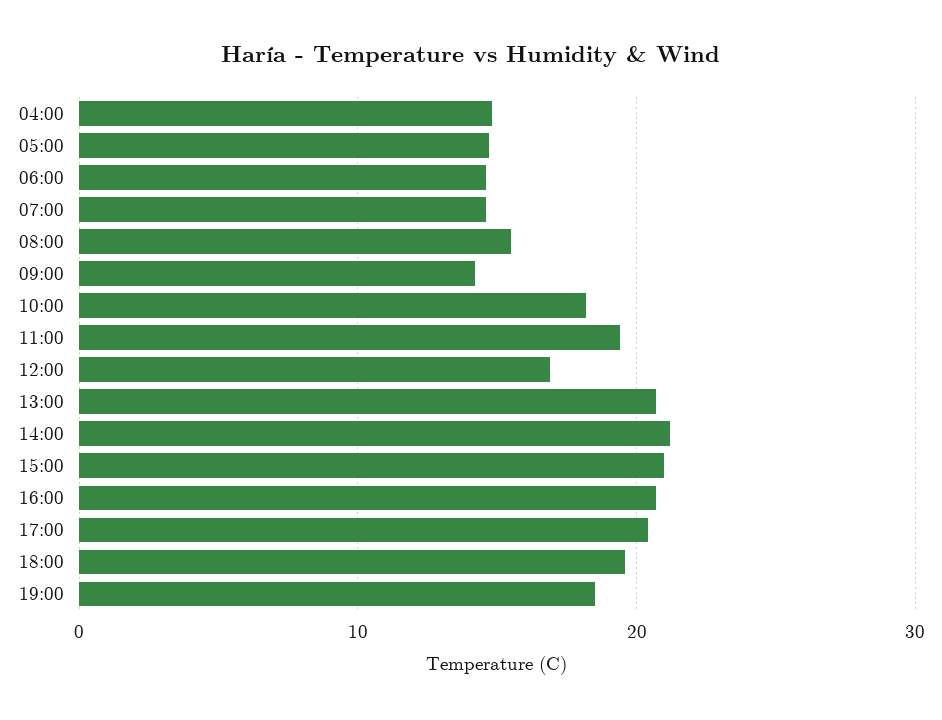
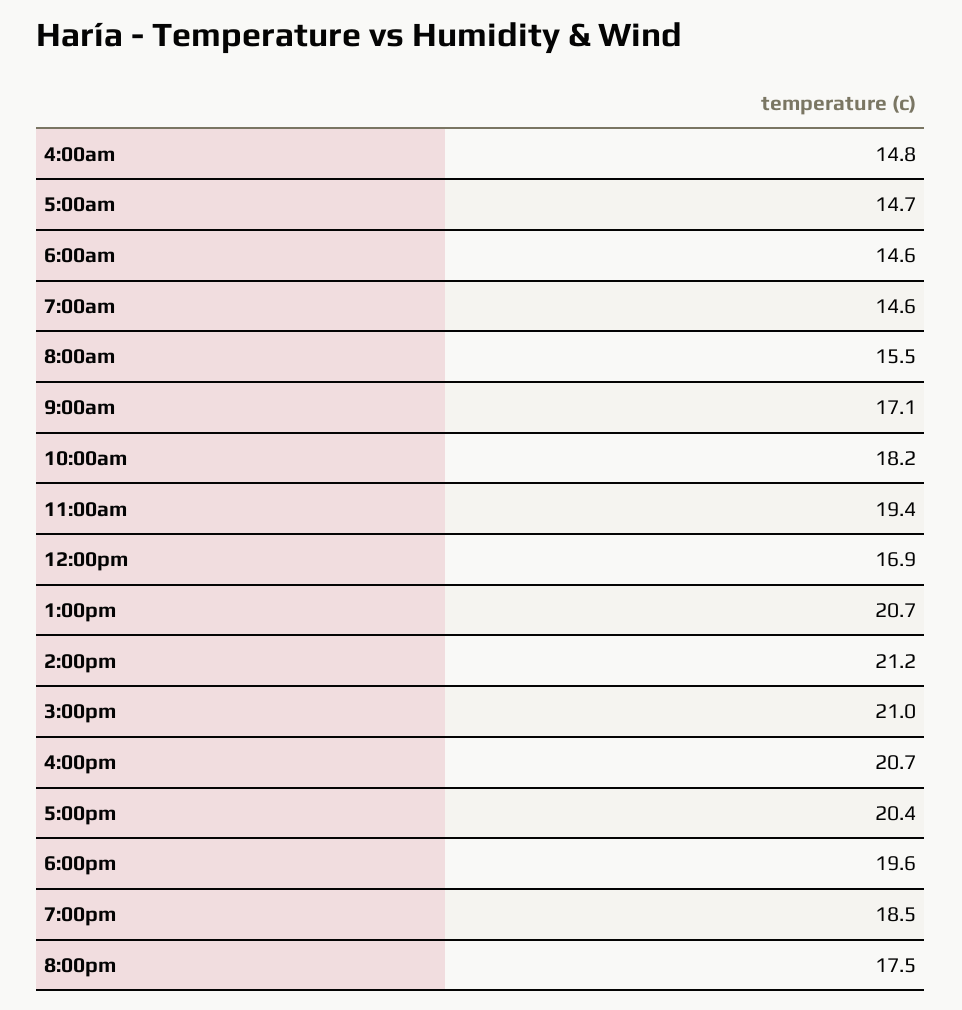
09:00: 14 -> 17.1
8:00pm: none -> 17.5

